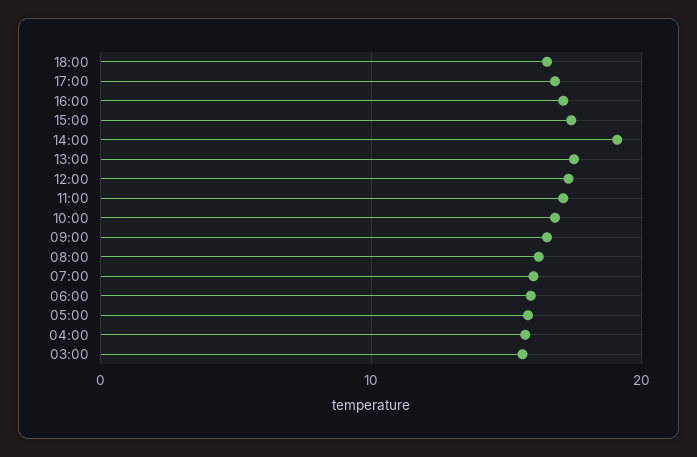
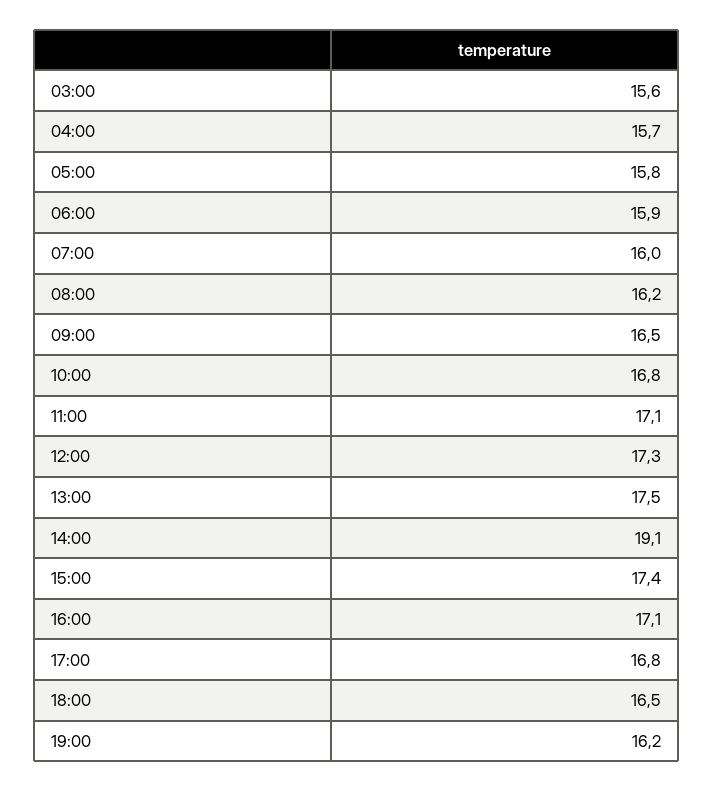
19:00: none -> 16.2

